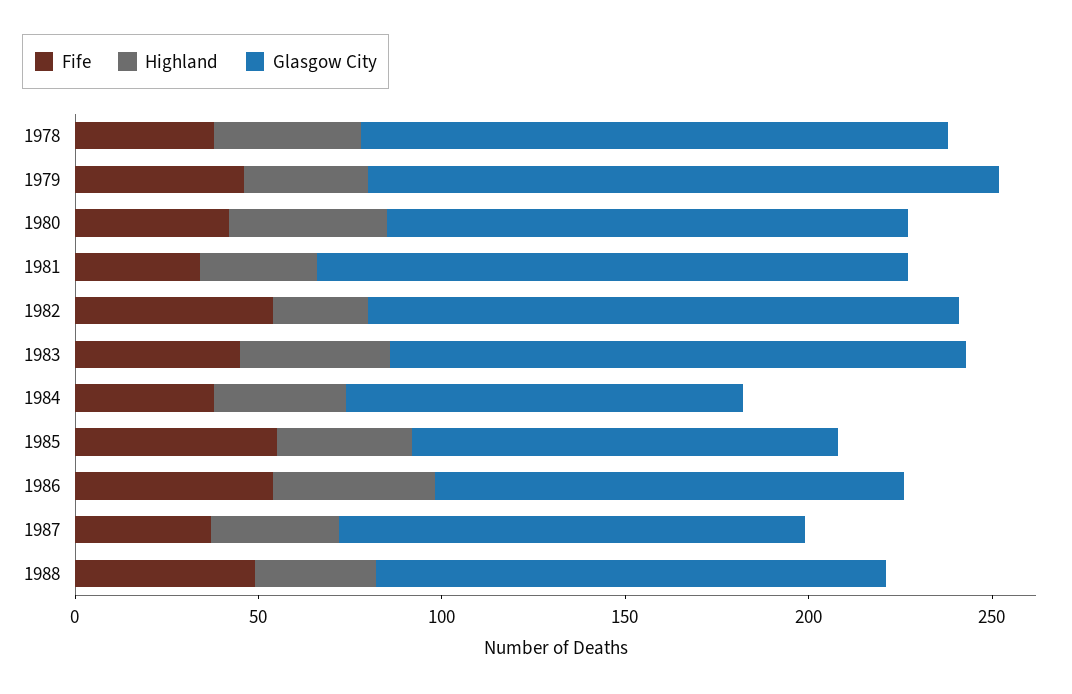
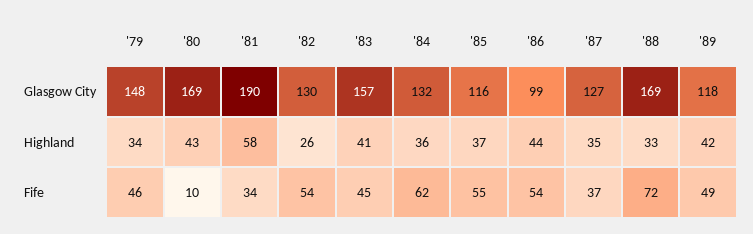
Fife, 1978: 40 -> none
Highland, 1978: 40 -> none
Glasgow City, 1978: 160 -> none
Glasgow City, 1979: 170 -> 148
Fife, 1980: 40 -> 10
Glasgow City, 1980: 140 -> 169
Highland, 1981: 30 -> 58
Glasgow City, 1981: 160 -> 190
Glasgow City, 1982: 160 -> 130
Fife, 1984: 40 -> 62
Glasgow City, 1984: 110 -> 132
Glasgow City, 1986: 130 -> 99
Fife, 1988: 50 -> 72
Glasgow City, 1988: 140 -> 169
Glasgow City, '89: none -> 118
Highland, '89: none -> 42
Fife, '89: none -> 49

